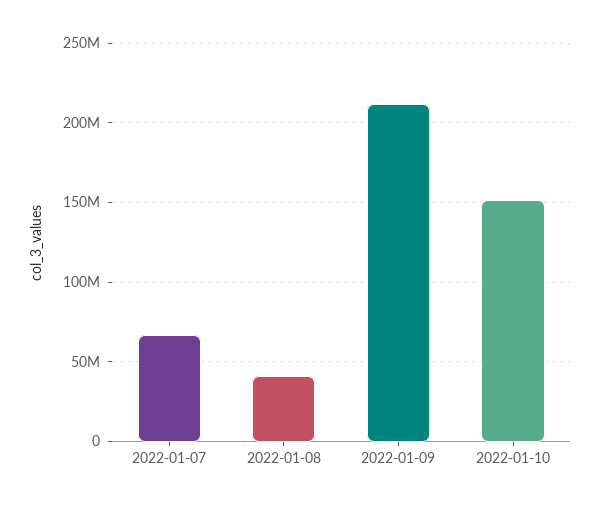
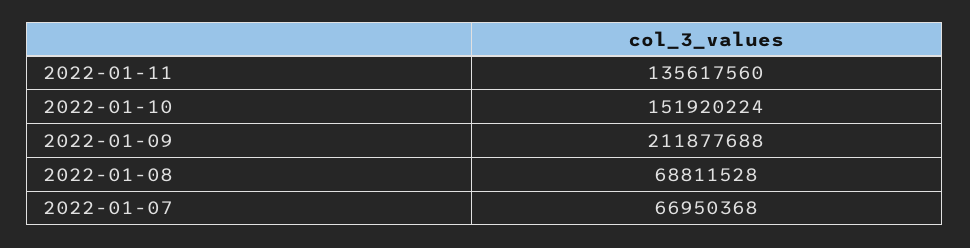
2022-01-08: 40000000 -> 68811528
2022-01-11: none -> 135617560

